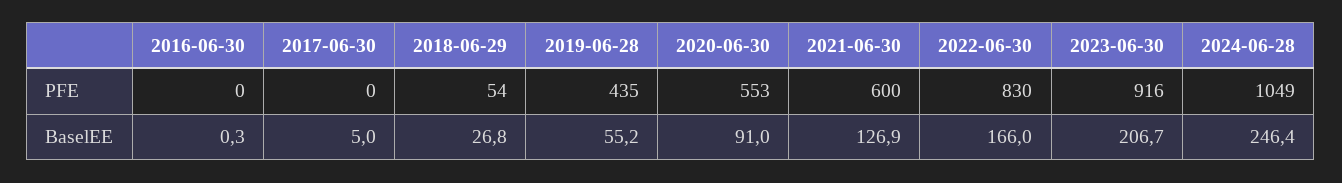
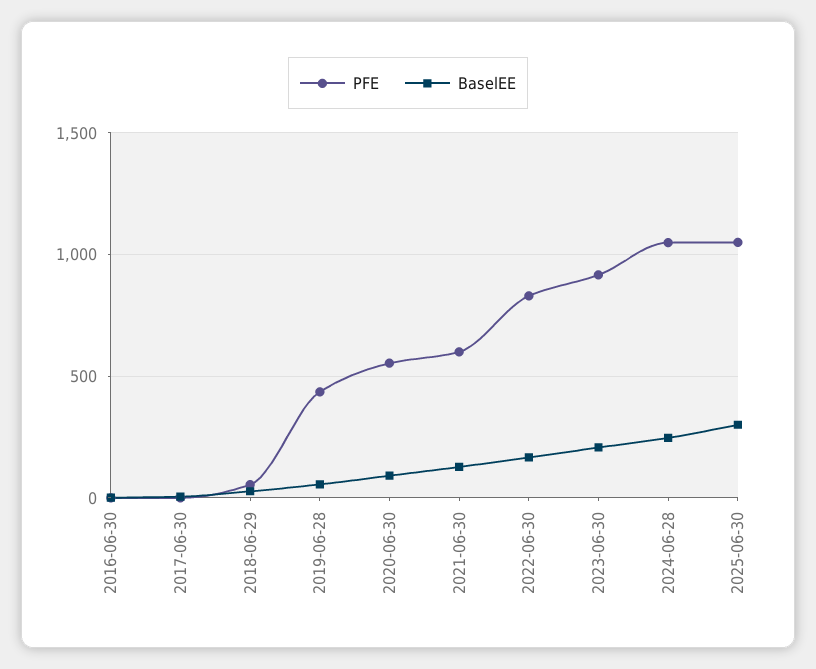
PFE, 2025-06-30: none -> 1050
BaselEE, 2025-06-30: none -> 300

